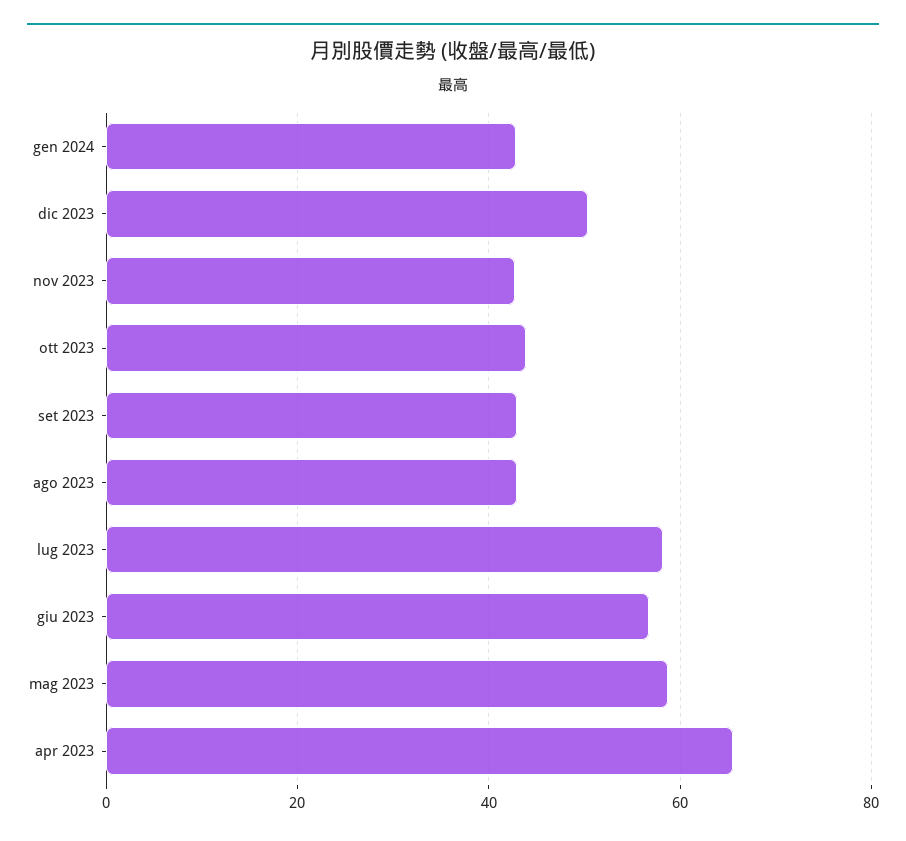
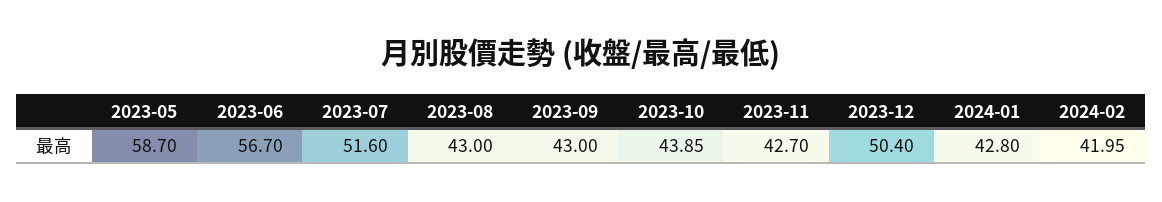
lug 2023: 58 -> 51.6
apr 2023: 66 -> none
2024-02: none -> 41.95

